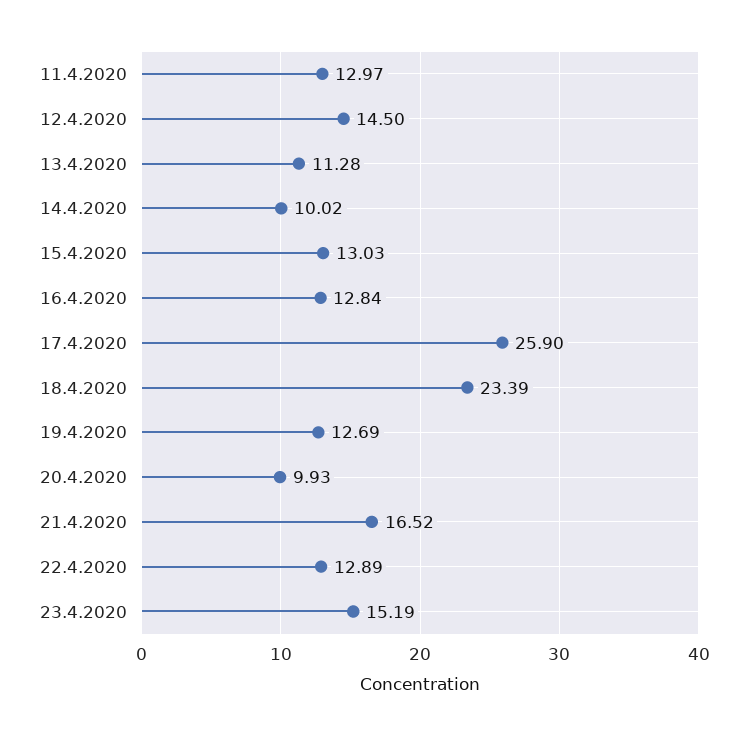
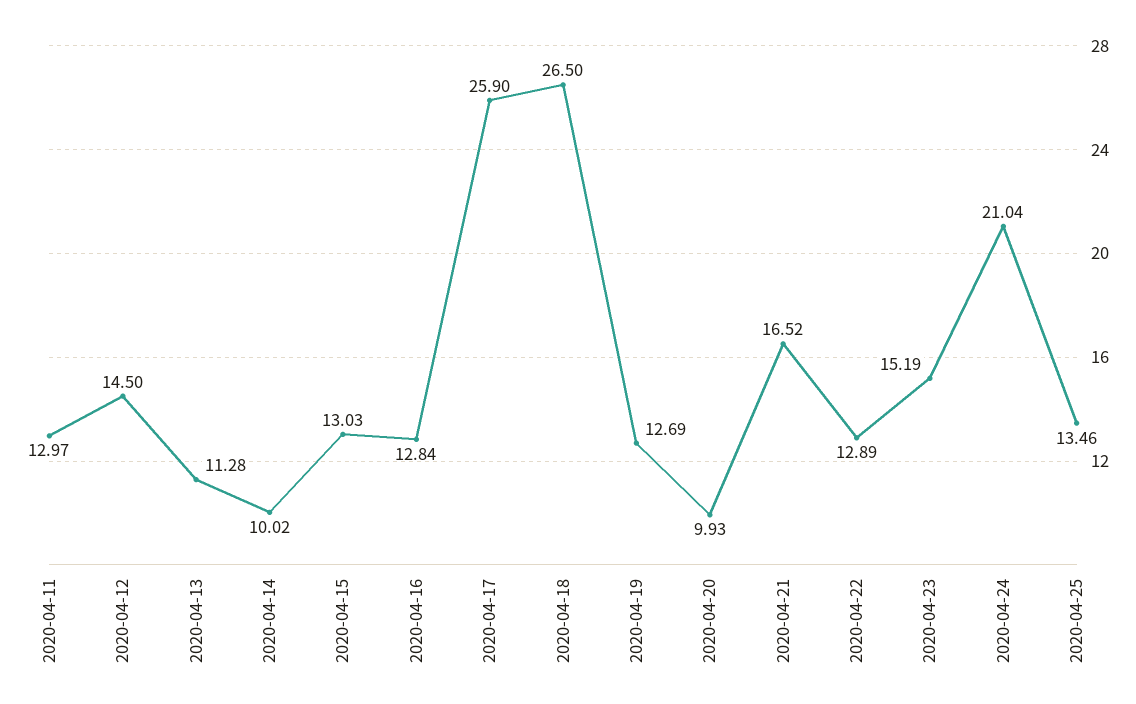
18.4.2020: 23.39 -> 26.5
2020-04-24: none -> 21.04
2020-04-25: none -> 13.46

